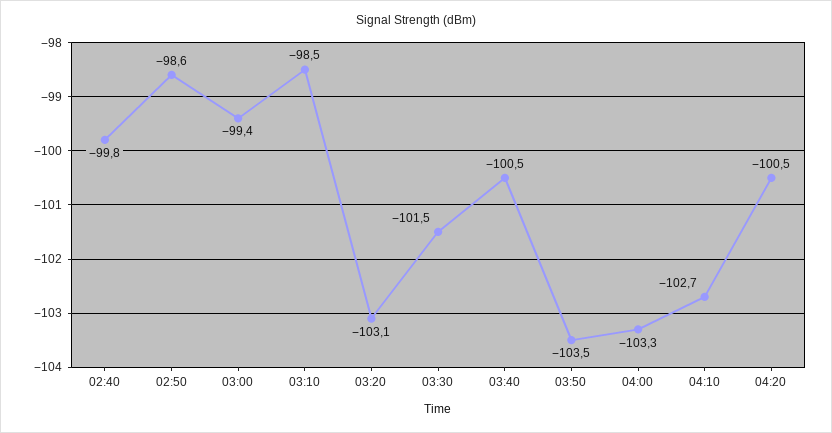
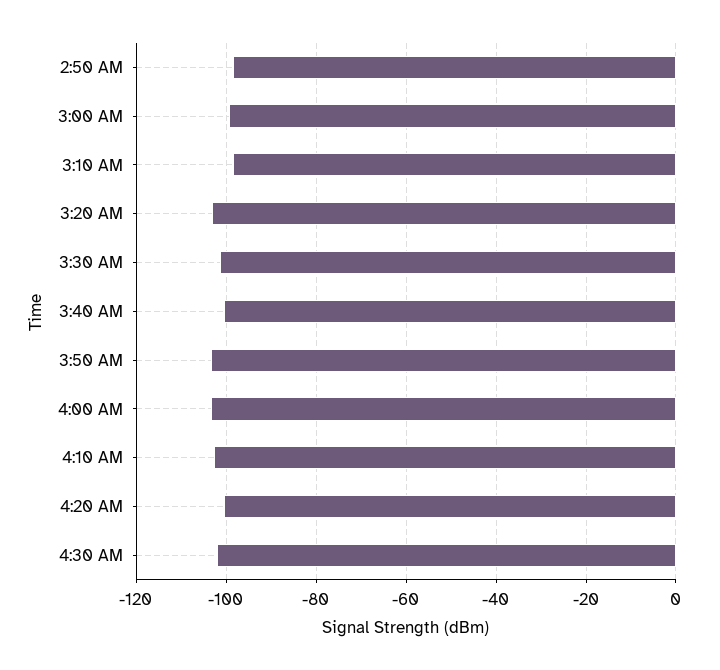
02:40: -99.8 -> none
4:30 AM: none -> -102

